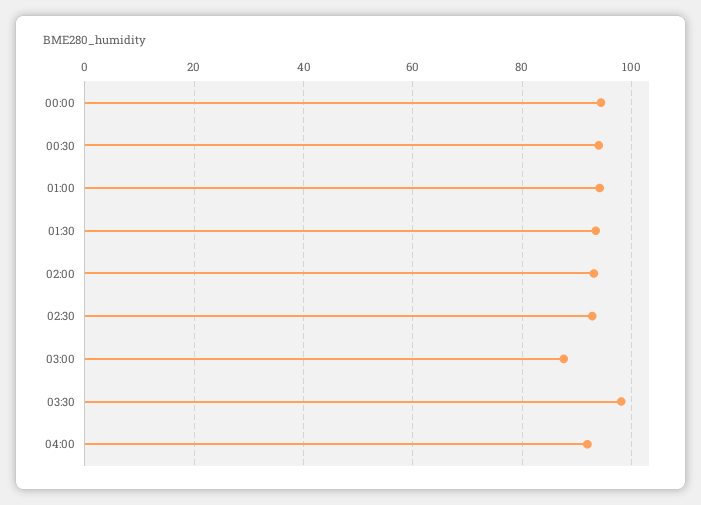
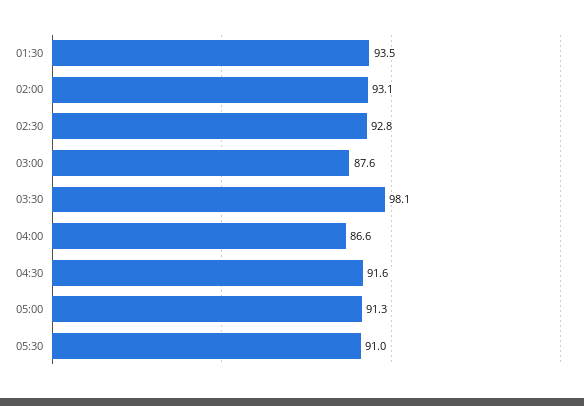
00:00: 94 -> none
00:30: 94 -> none
01:00: 94 -> none
04:00: 92 -> 86.6
04:30: none -> 91.6
05:00: none -> 91.3
05:30: none -> 91

